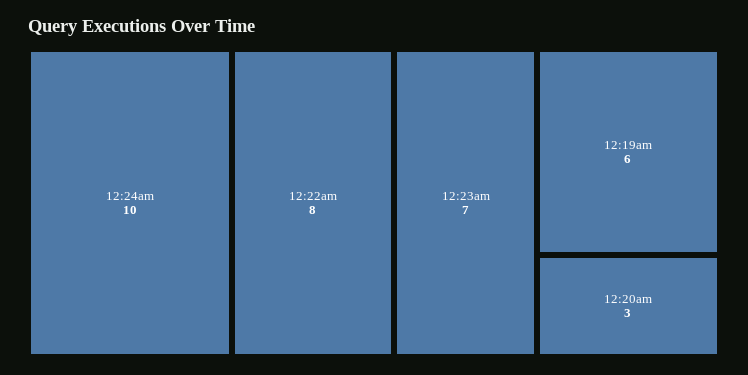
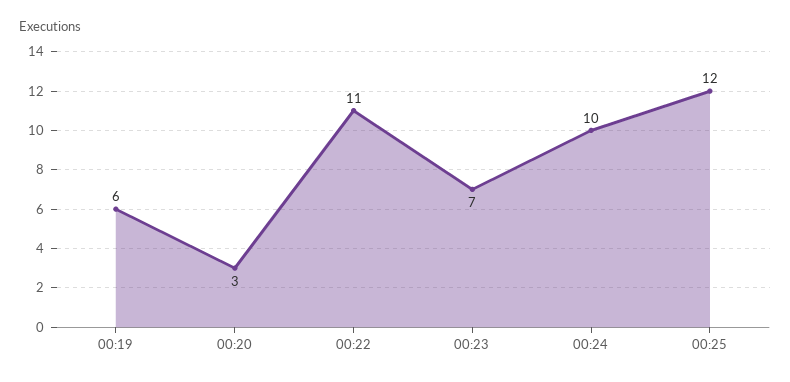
12:22am: 8 -> 11
00:25: none -> 12

